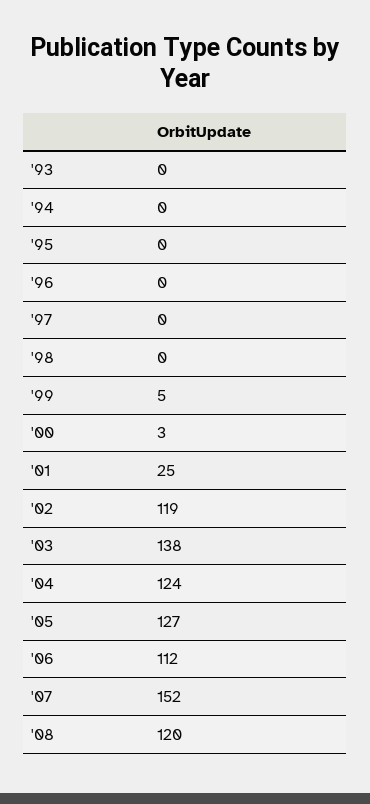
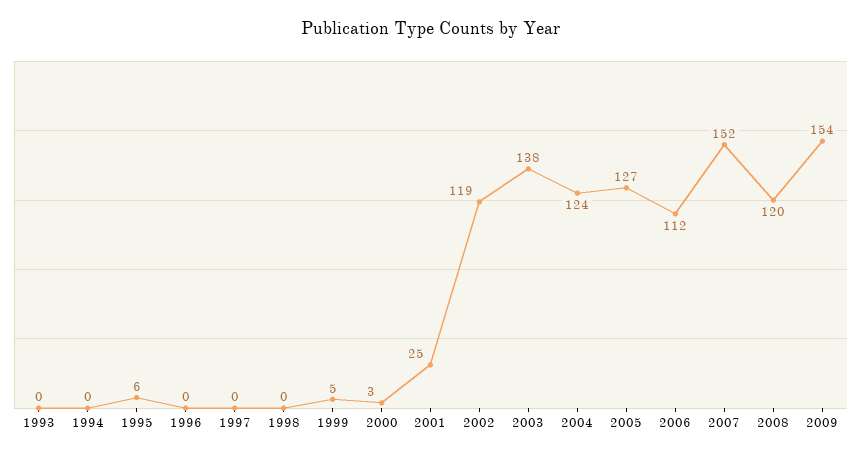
'95: 0 -> 6
2009: none -> 154

